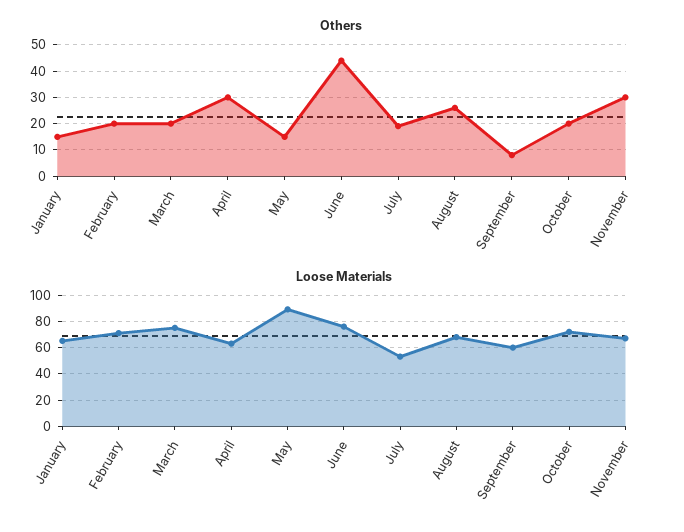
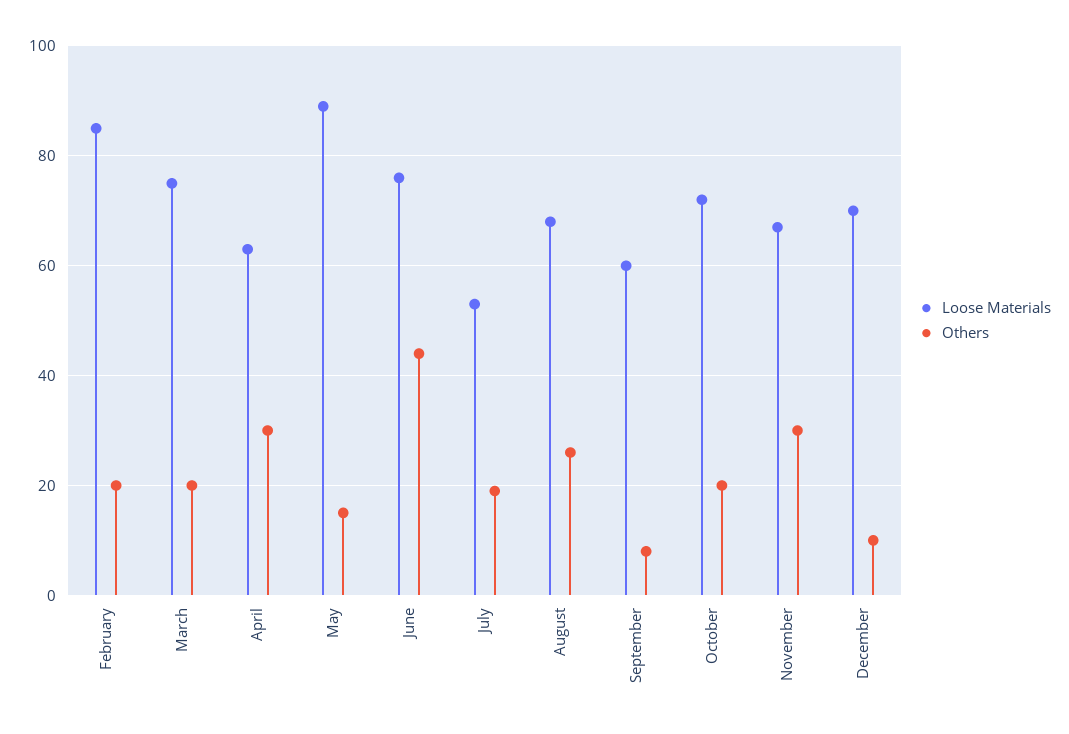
Others, January: 15 -> none
Loose Materials, January: 65 -> none
Loose Materials, February: 70 -> 85
Loose Materials, December: none -> 70
Others, December: none -> 10

